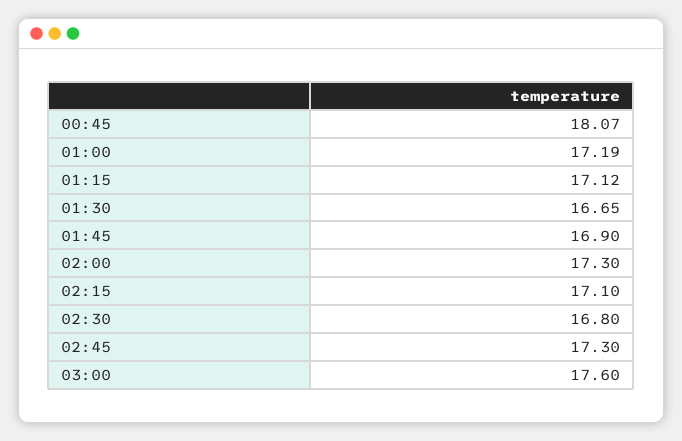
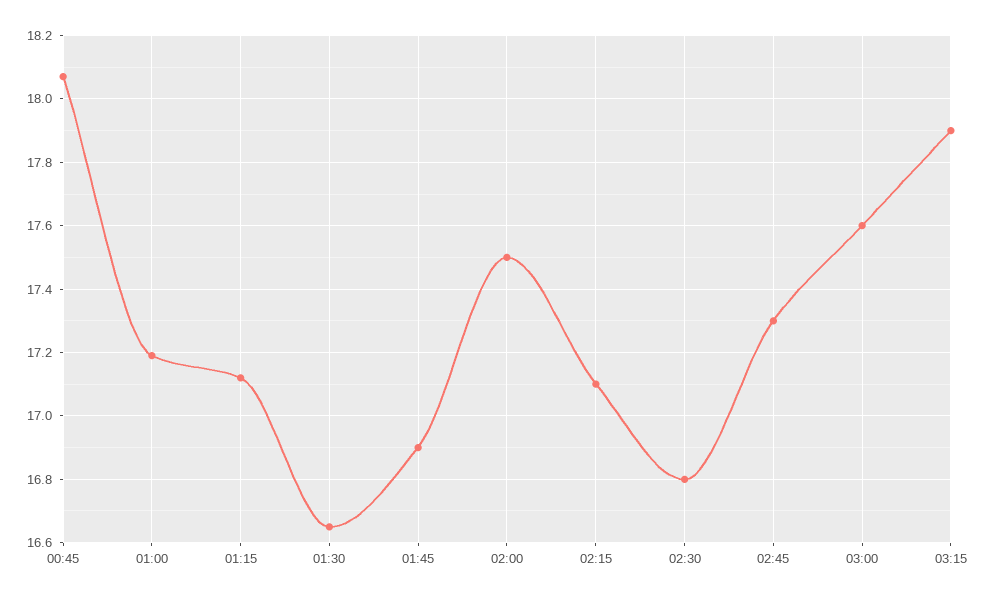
02:00: 17.3 -> 17.5
03:15: none -> 17.9

